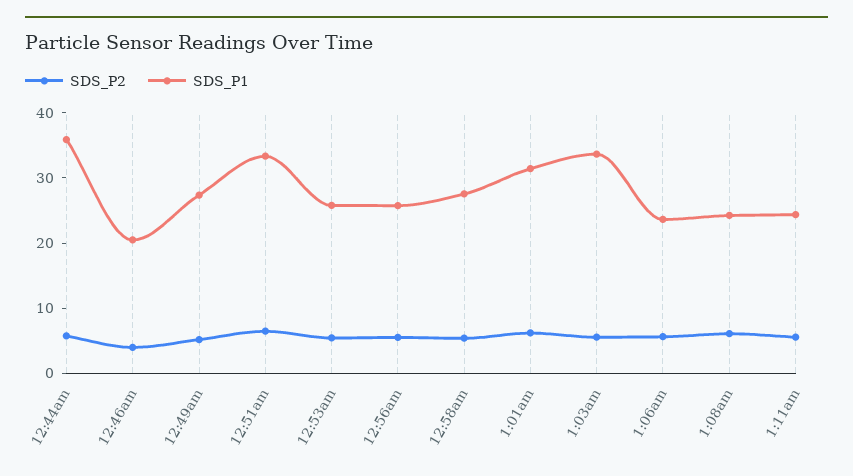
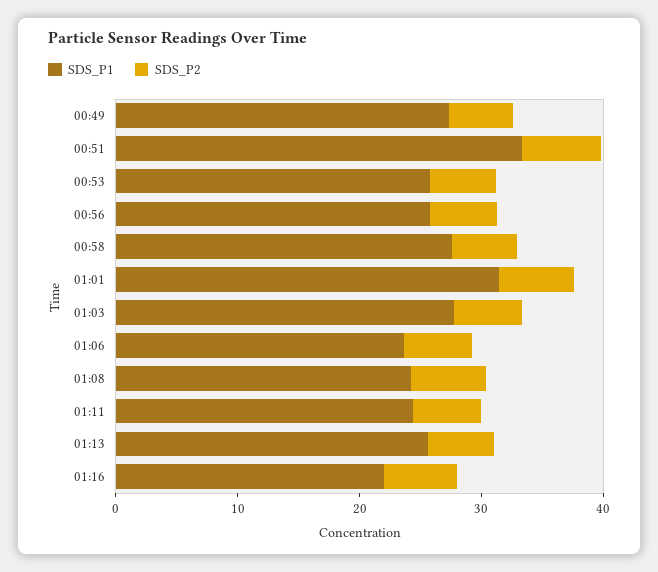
SDS_P2, 12:44am: 6 -> none
SDS_P1, 12:44am: 36 -> none
SDS_P2, 12:46am: 4 -> none
SDS_P1, 12:46am: 20 -> none
SDS_P1, 1:03am: 34 -> 28
SDS_P1, 01:13: none -> 26
SDS_P2, 01:13: none -> 6
SDS_P1, 01:16: none -> 22
SDS_P2, 01:16: none -> 6

